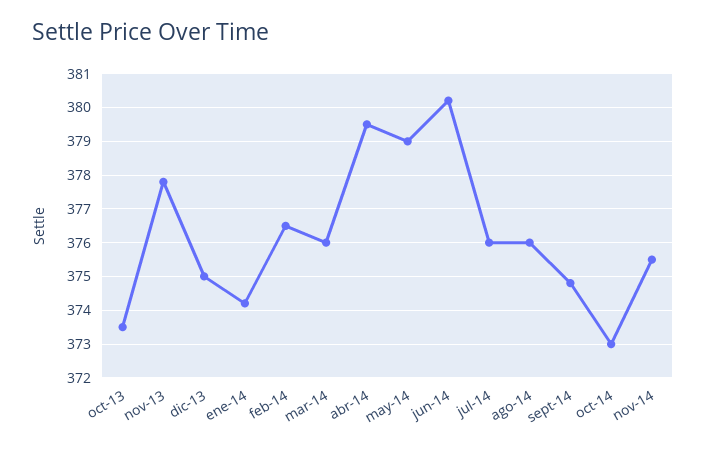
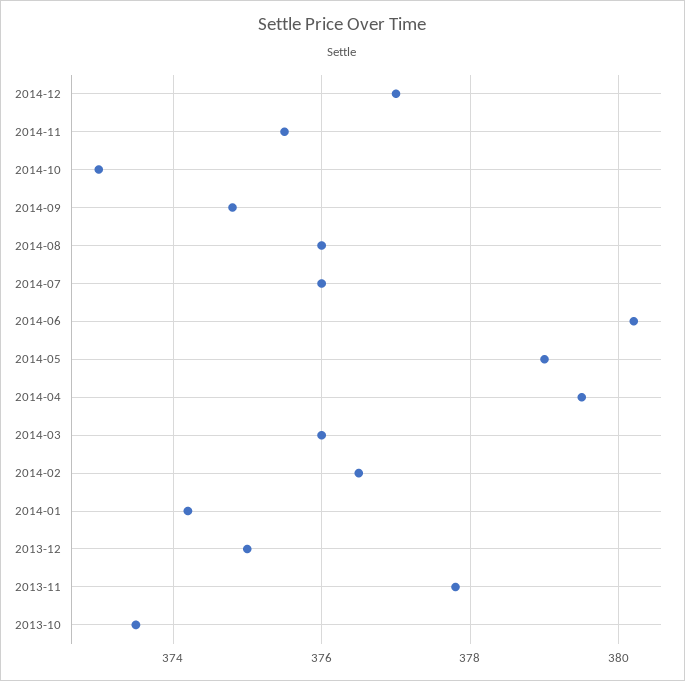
2014-12: none -> 377

